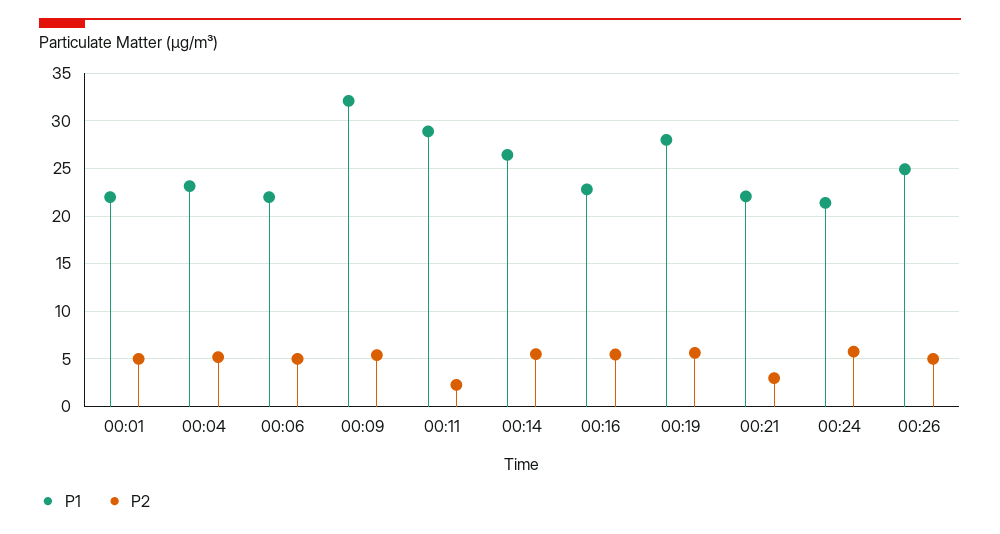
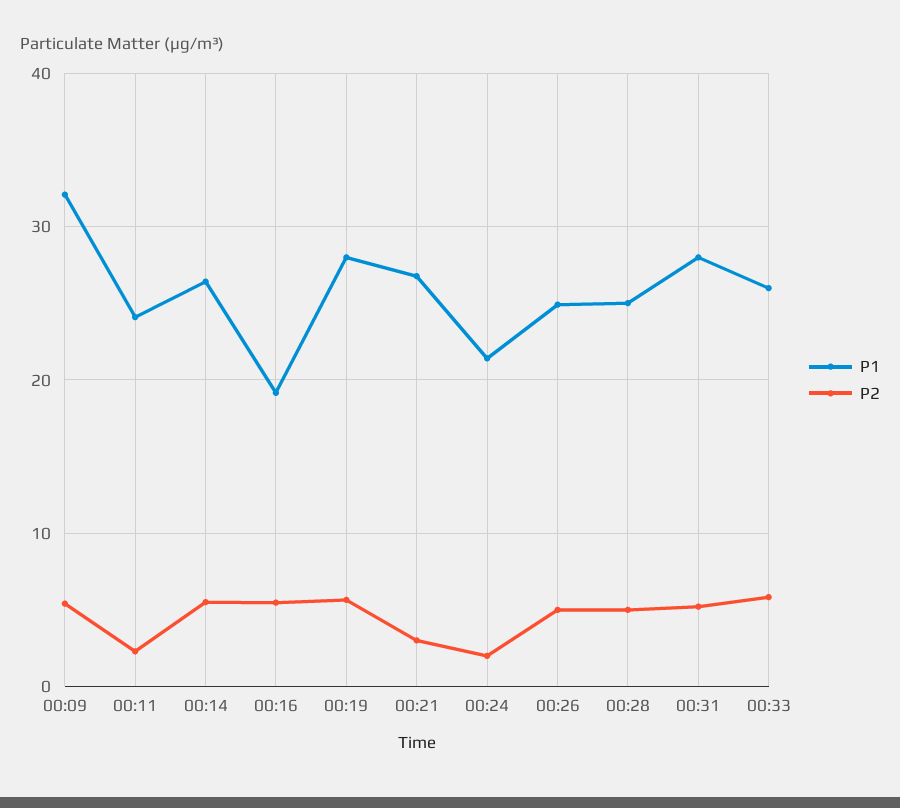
P1, 00:01: 22 -> none
P2, 00:01: 5 -> none
P1, 00:04: 23 -> none
P2, 00:04: 5 -> none
P1, 00:06: 22 -> none
P2, 00:06: 5 -> none
P1, 00:11: 29 -> 24
P1, 00:16: 23 -> 19
P1, 00:21: 22 -> 27
P2, 00:24: 6 -> 2
P1, 00:28: none -> 25
P2, 00:28: none -> 5
P1, 00:31: none -> 28
P2, 00:31: none -> 5
P1, 00:33: none -> 26
P2, 00:33: none -> 6

